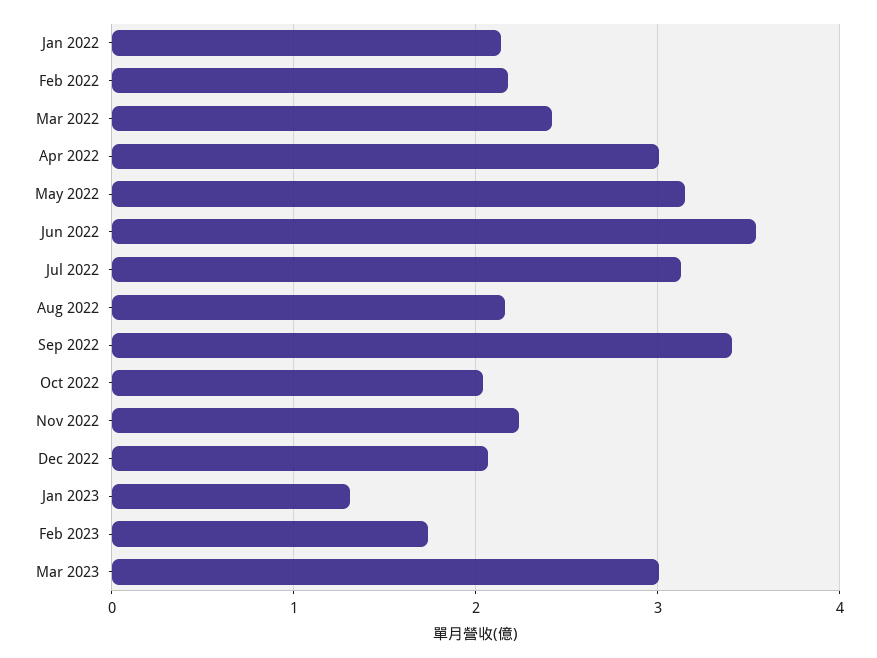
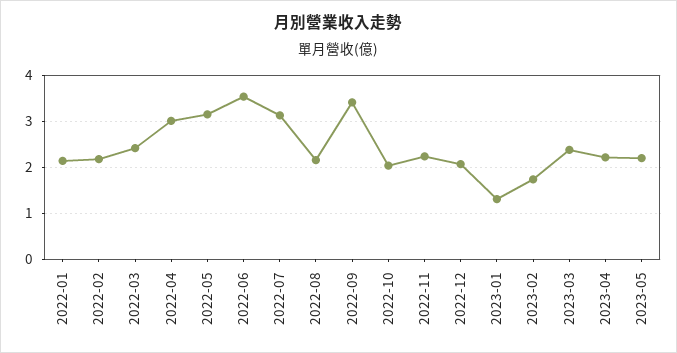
Mar 2023: 3 -> 2.4
2023-04: none -> 2.2
2023-05: none -> 2.2

